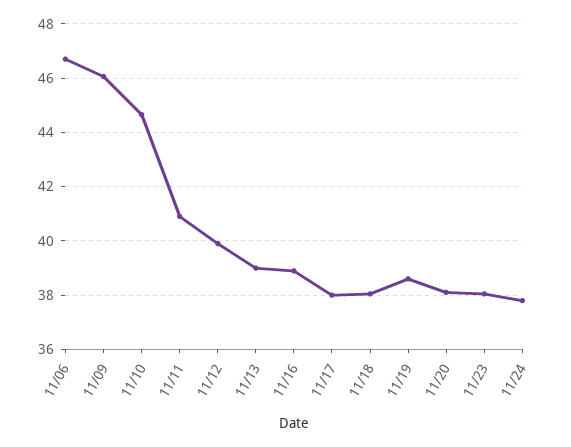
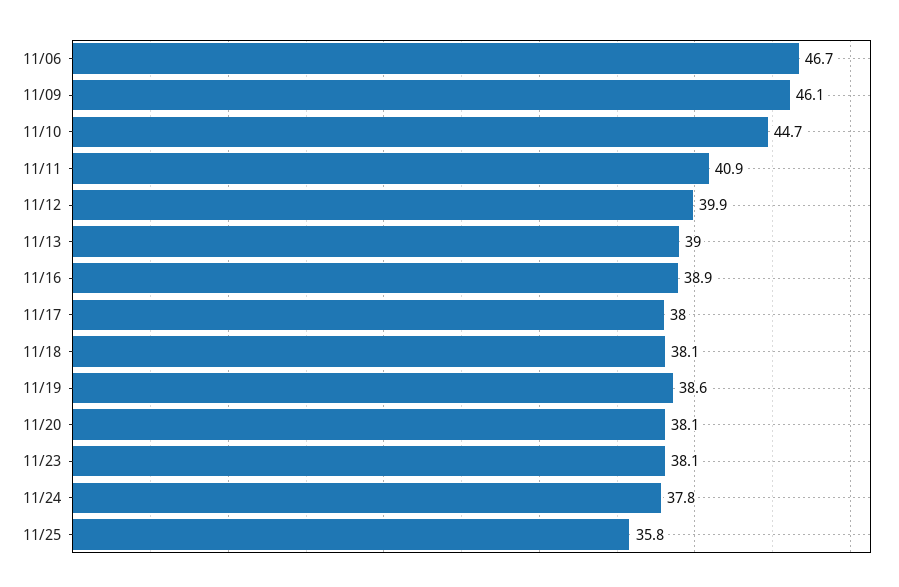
11/25: none -> 35.8

